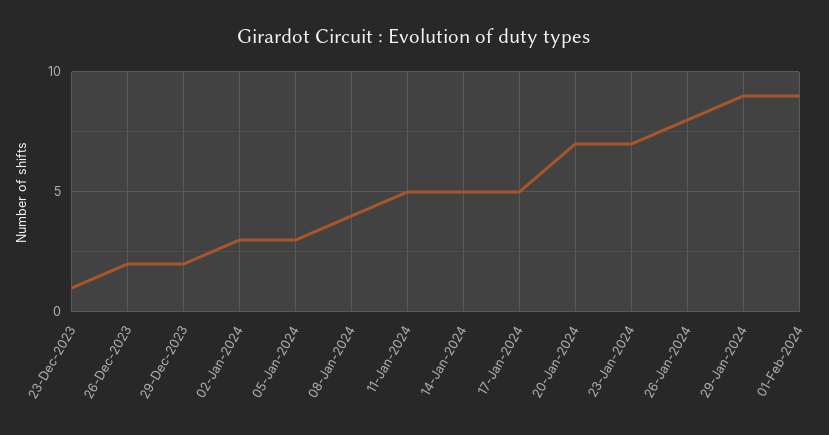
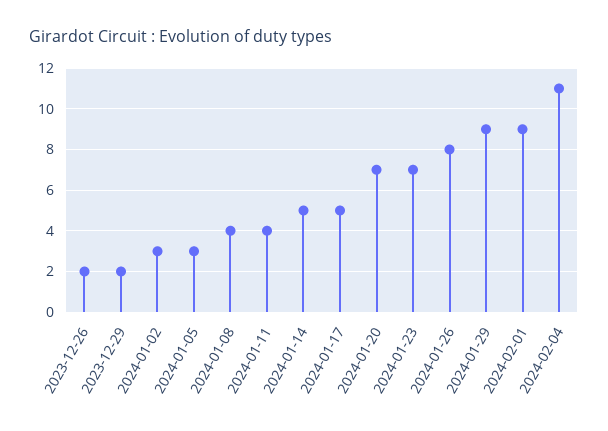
23-Dec-2023: 1 -> none
11-Jan-2024: 5 -> 4
2024-02-04: none -> 11

